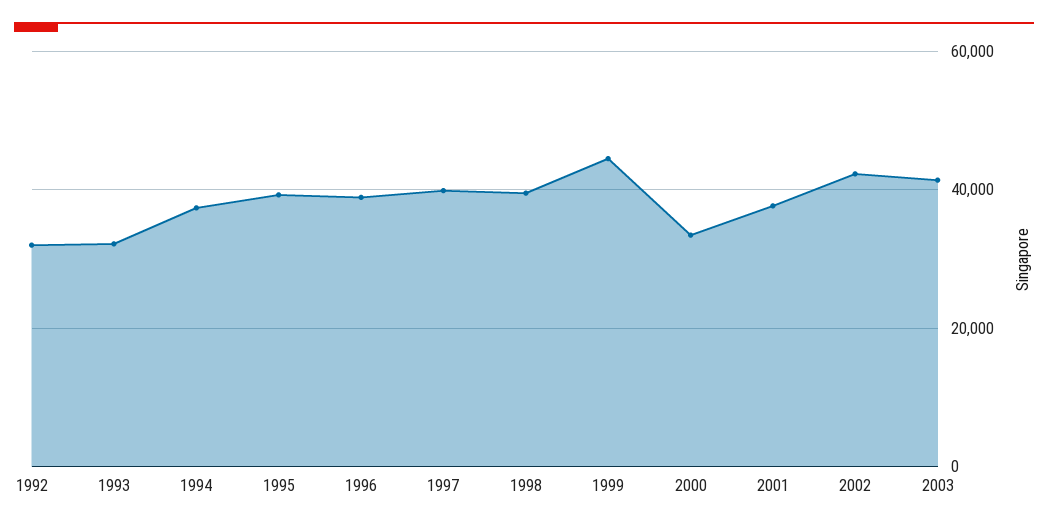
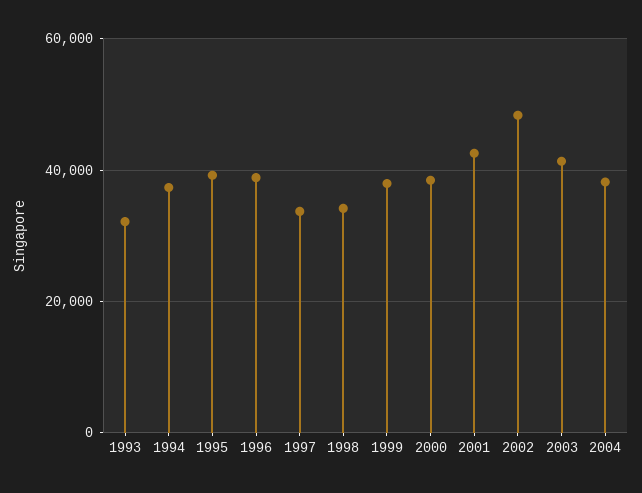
1992: 32000 -> none
1997: 40000 -> 34000
1998: 40000 -> 34000
1999: 44000 -> 38000
2000: 34000 -> 38000
2001: 38000 -> 42000
2002: 42000 -> 48000
2004: none -> 38000

